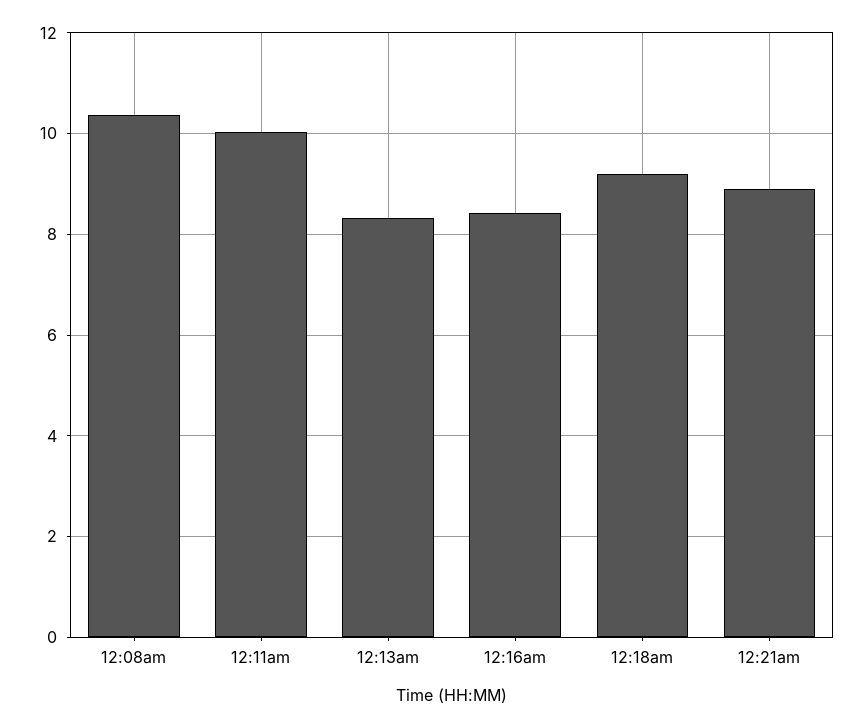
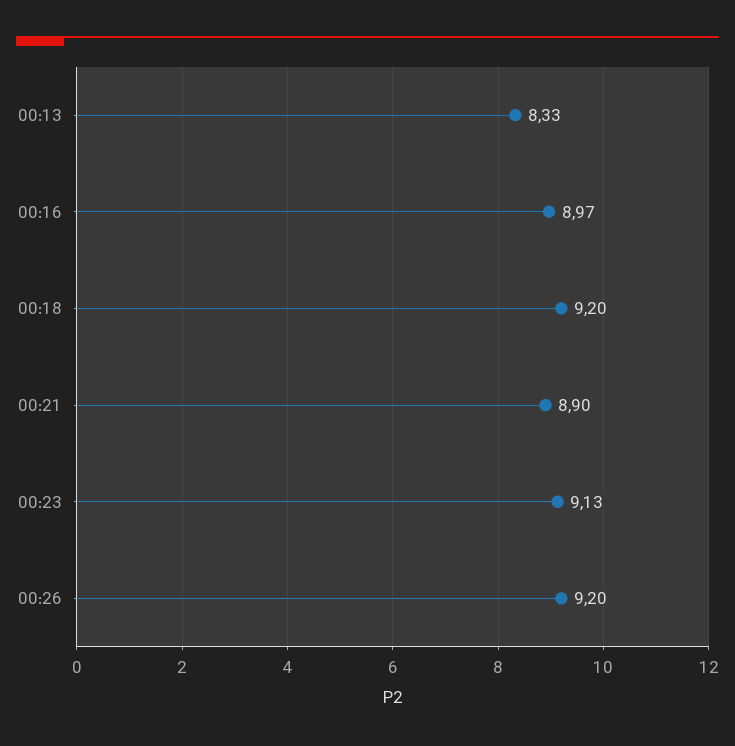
12:08am: 10.4 -> none
12:11am: 10 -> none
12:16am: 8.4 -> 8.97
00:23: none -> 9.13
00:26: none -> 9.2

